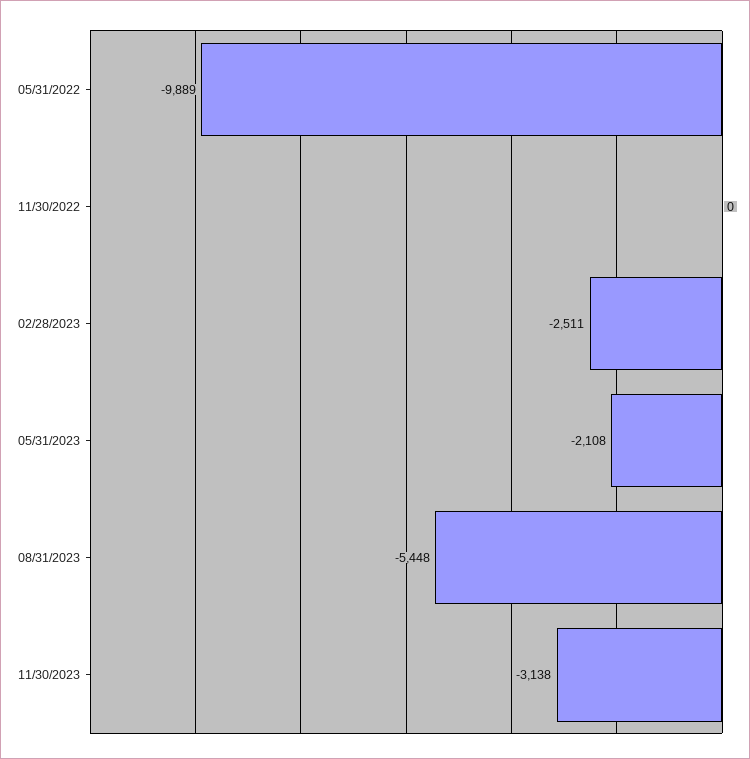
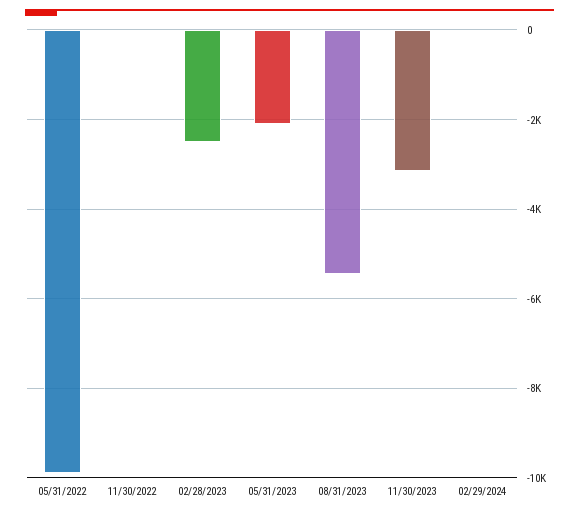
02/29/2024: none -> 0

